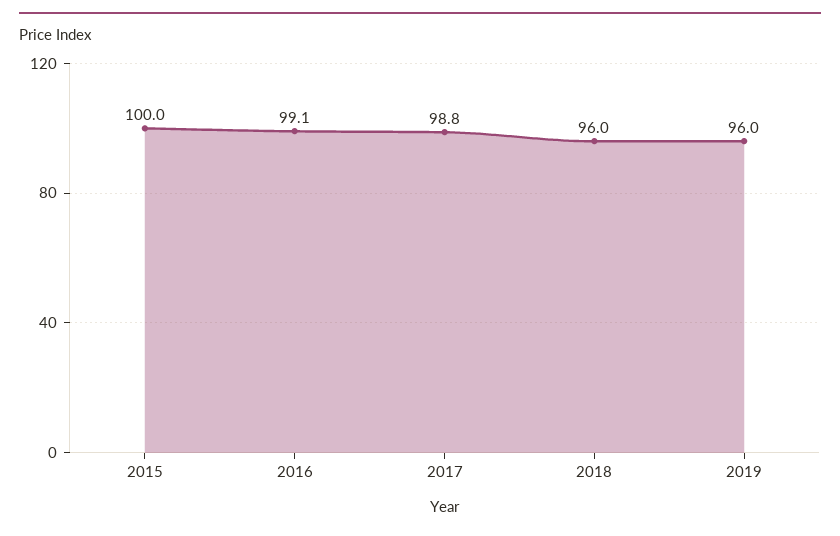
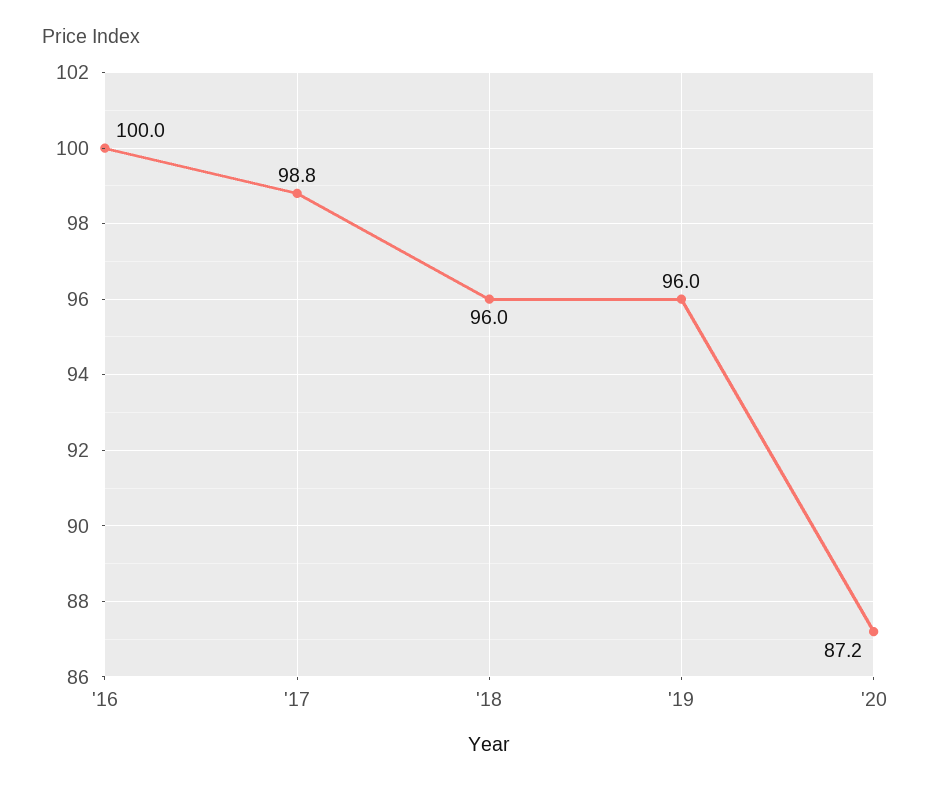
2015: 100 -> none
2016: 99.1 -> 100
'20: none -> 87.2

